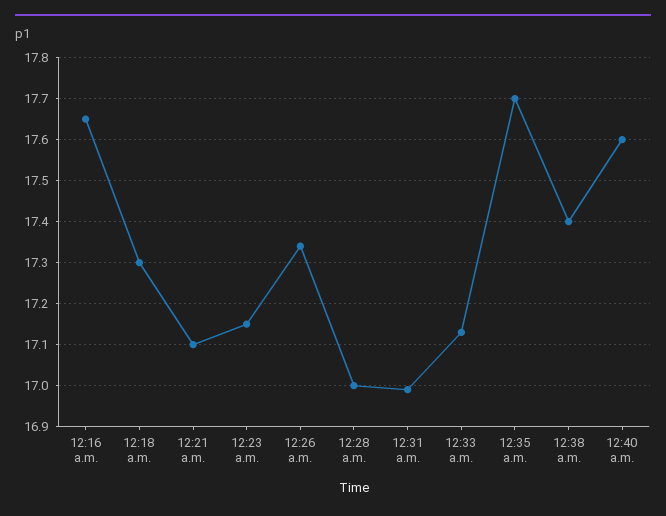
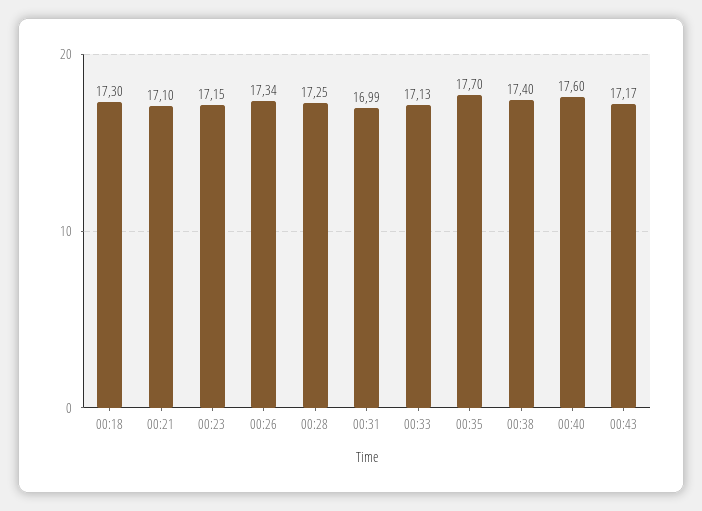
12:16 a.m.: 17.65 -> none
12:28 a.m.: 17 -> 17.25
00:43: none -> 17.17

